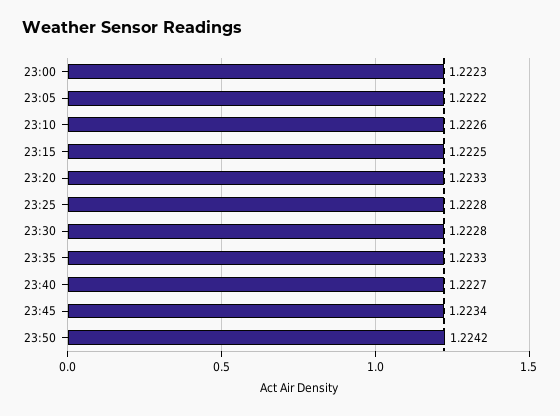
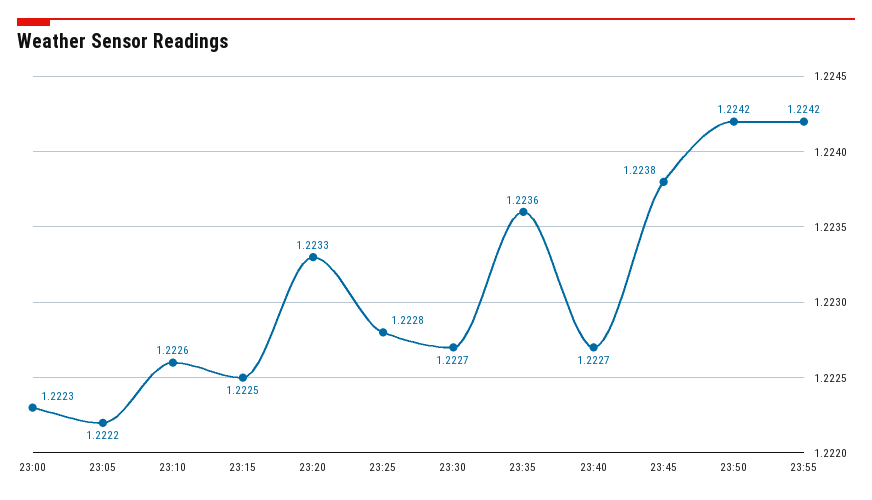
23:30: 1.2228 -> 1.2227
23:35: 1.2233 -> 1.2236
23:45: 1.2234 -> 1.2238
23:55: none -> 1.2242

